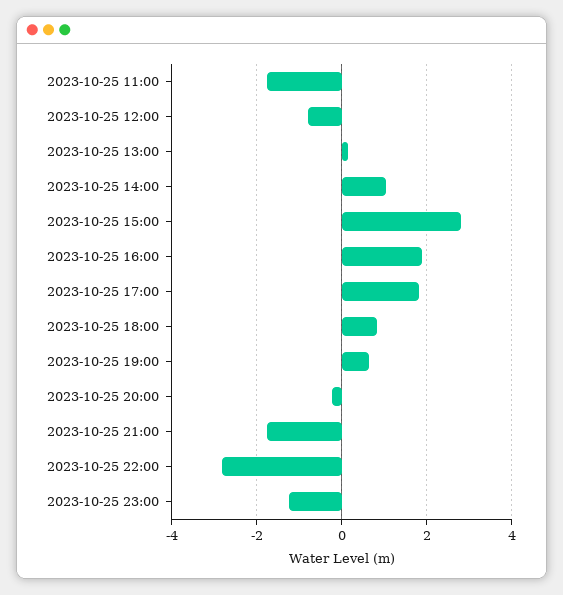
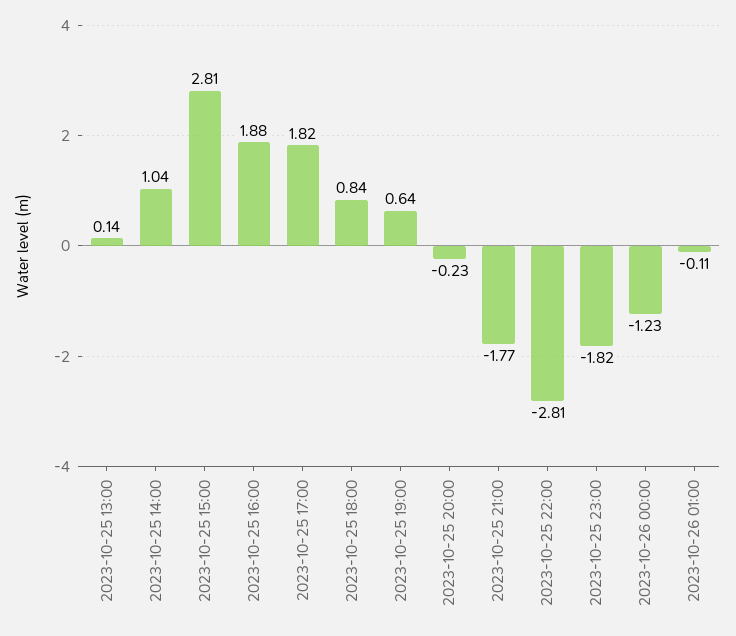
2023-10-25 11:00: -1.8 -> none
2023-10-25 12:00: -0.8 -> none
2023-10-25 23:00: -1.2 -> -1.82
2023-10-26 00:00: none -> -1.23
2023-10-26 01:00: none -> -0.11

